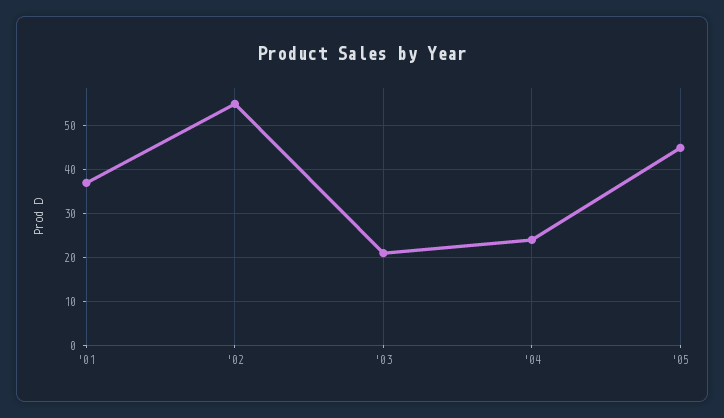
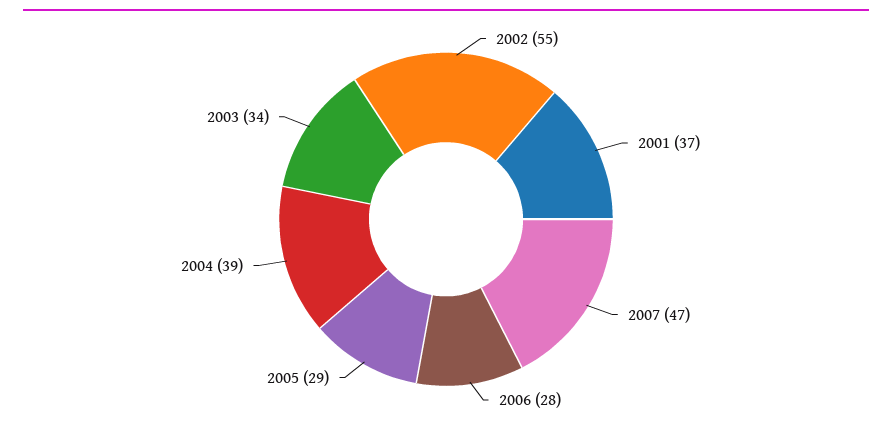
'03: 20 -> 34
'04: 25 -> 39
'05: 45 -> 29
2007: none -> 47
2006: none -> 28

